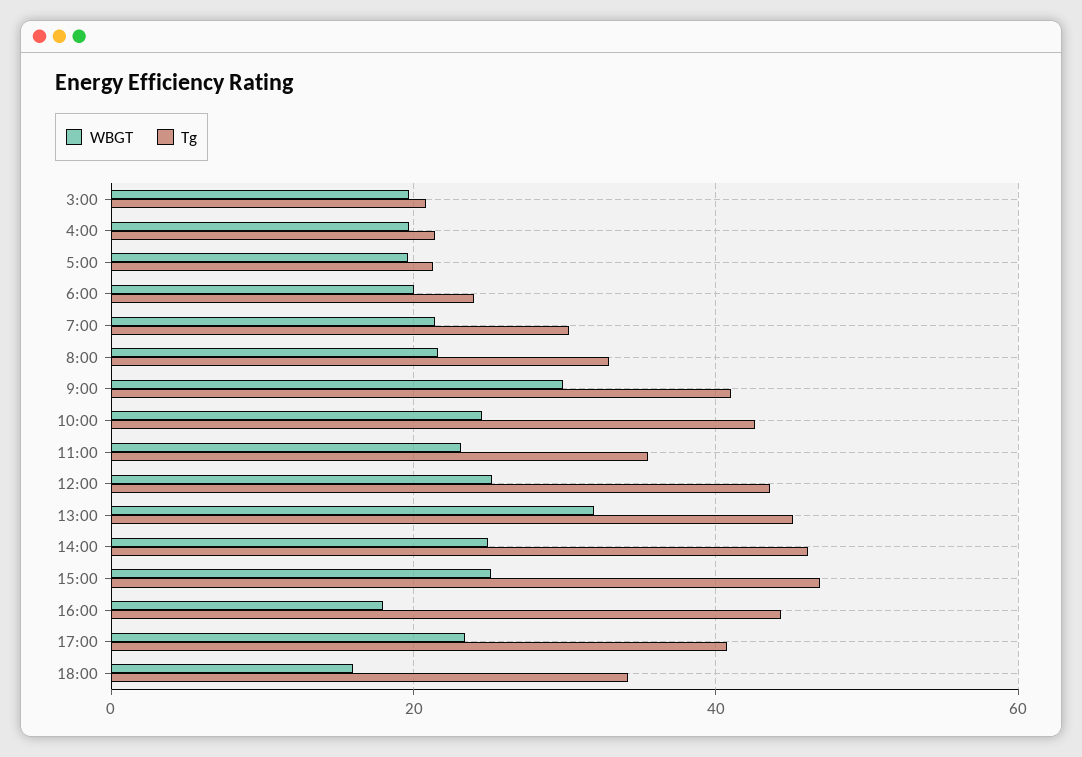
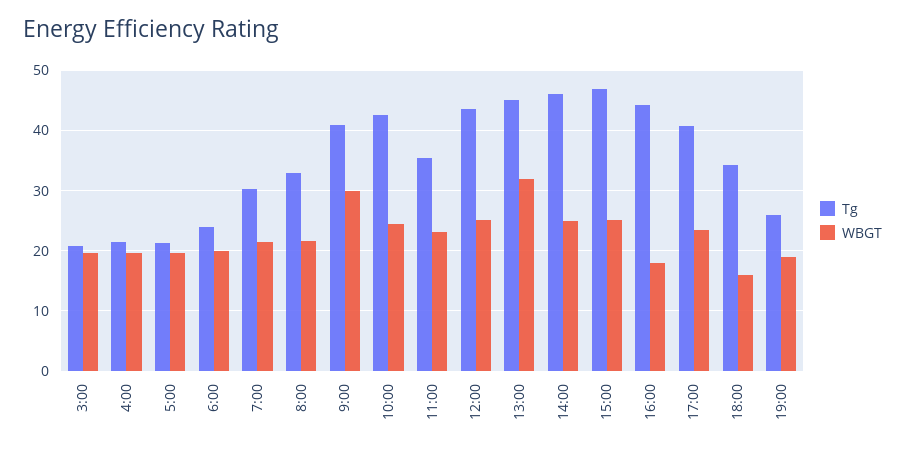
Tg, 19:00: none -> 26
WBGT, 19:00: none -> 19

